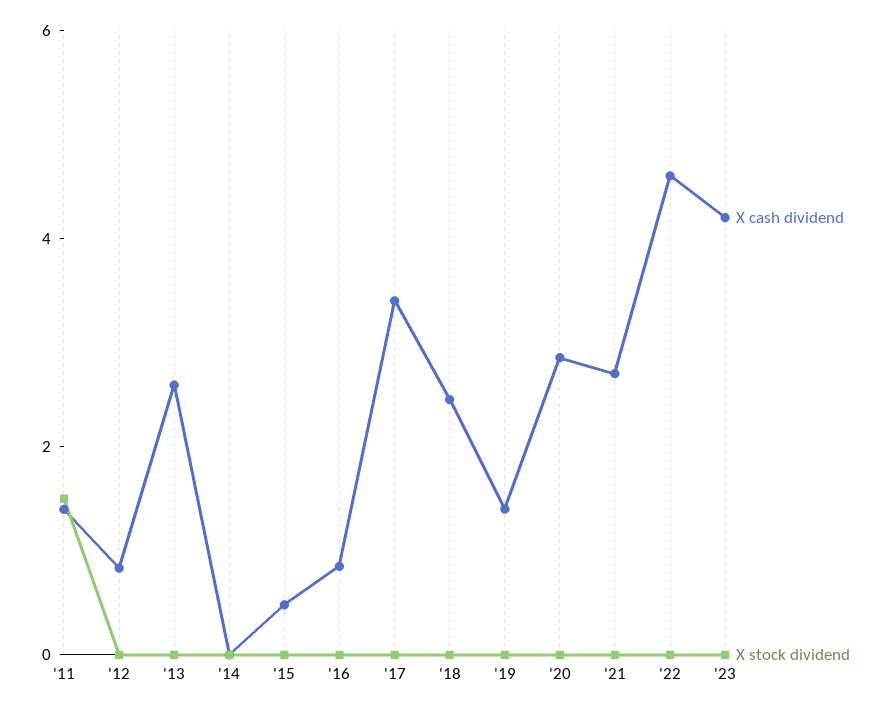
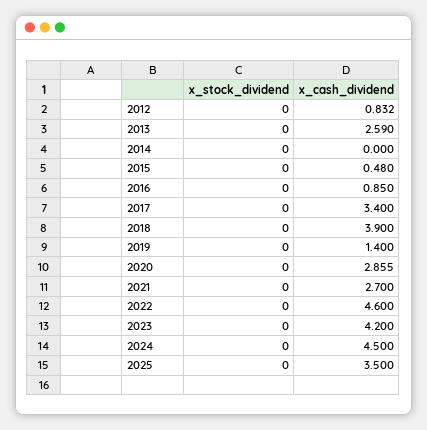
X cash dividend, '11: 1.5 -> none
X stock dividend, '11: 1.5 -> none
X cash dividend, '18: 2.5 -> 3.9
X stock dividend, 2024: none -> 0
X cash dividend, 2024: none -> 4.5
X stock dividend, 2025: none -> 0
X cash dividend, 2025: none -> 3.5

